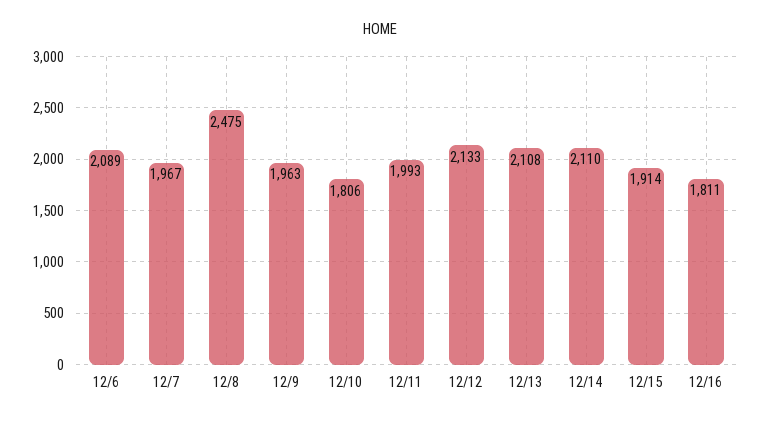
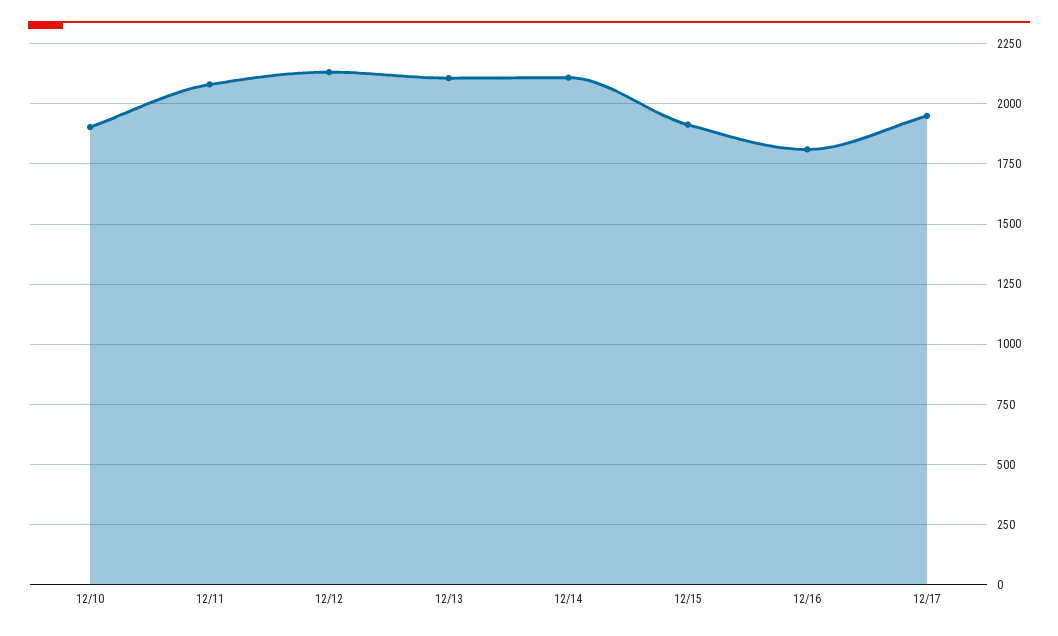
12/6: 2089 -> none
12/7: 1967 -> none
12/8: 2475 -> none
12/9: 1963 -> none
12/10: 1806 -> 1900
12/11: 1993 -> 2075
12/17: none -> 1950

